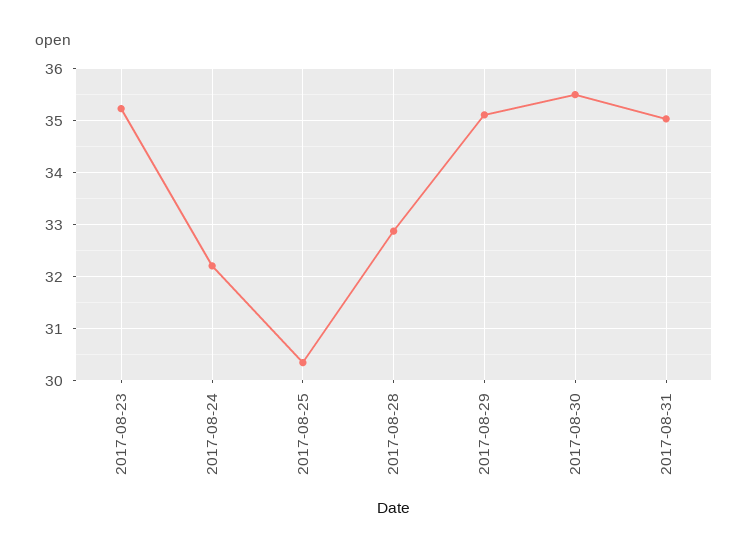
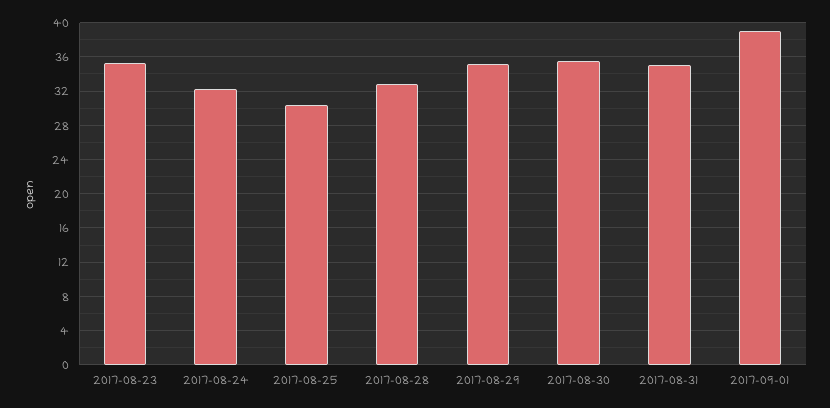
2017-09-01: none -> 39

